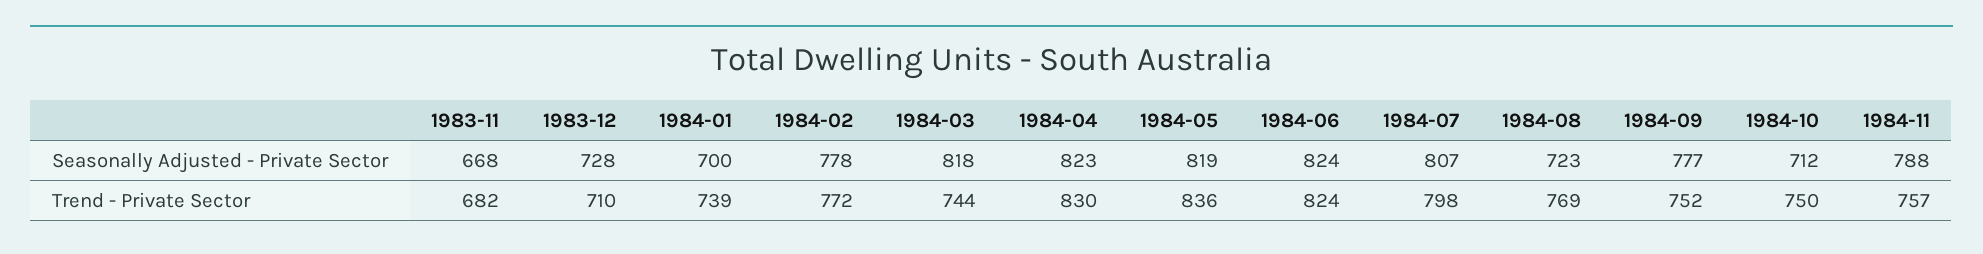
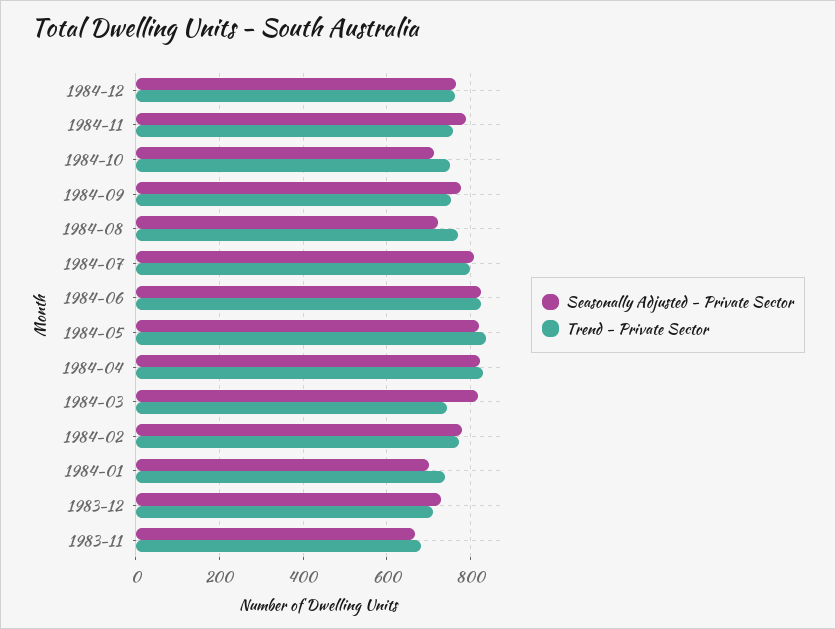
Seasonally Adjusted - Private Sector, 1984-12: none -> 760
Trend - Private Sector, 1984-12: none -> 760

